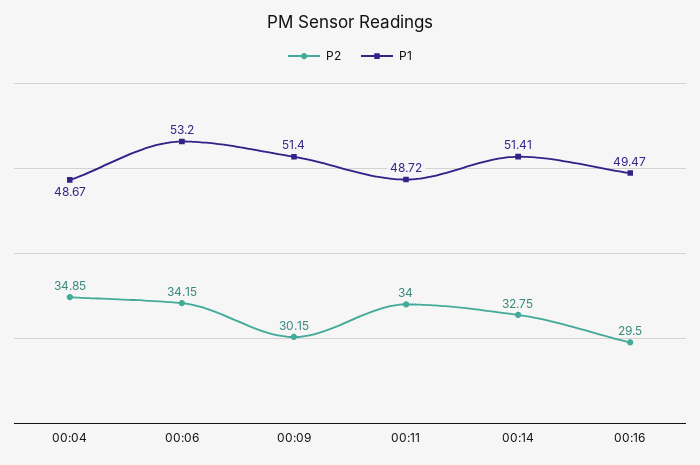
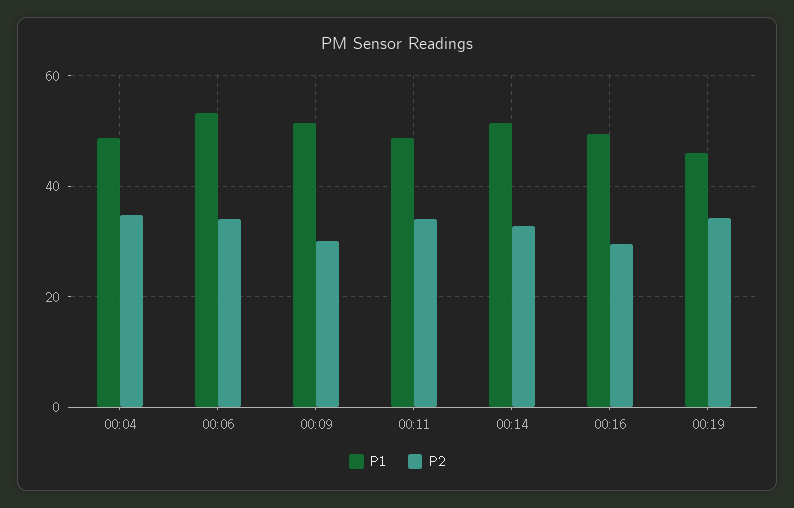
P1, 00:19: none -> 46
P2, 00:19: none -> 34

